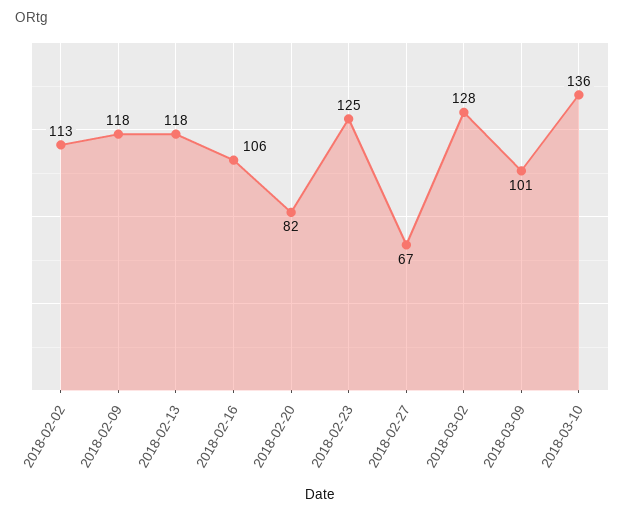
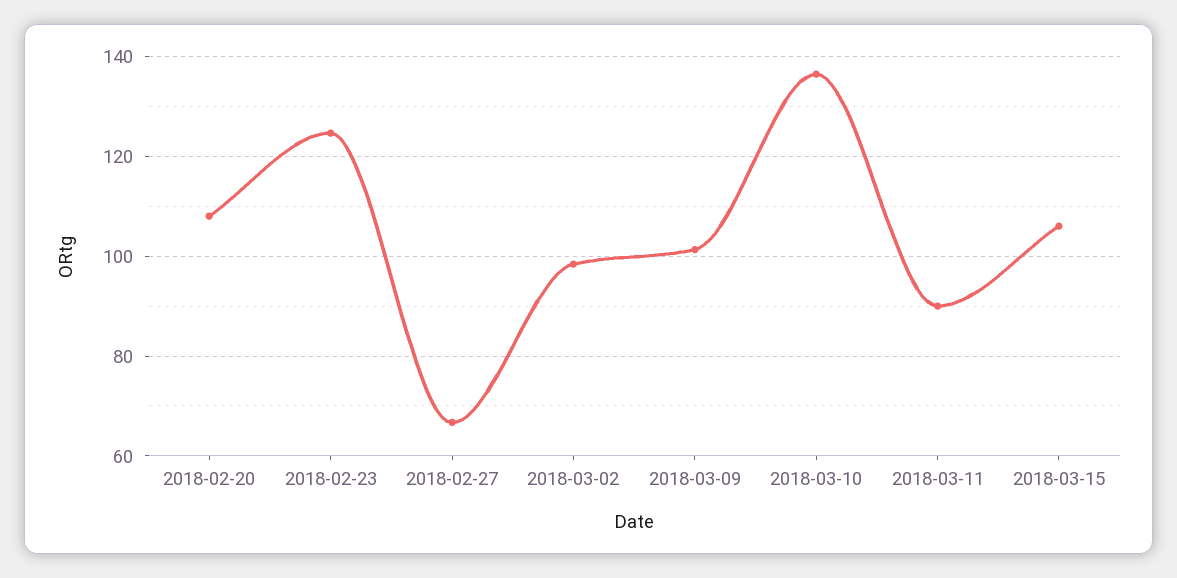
2018-02-02: 113 -> none
2018-02-09: 118 -> none
2018-02-13: 118 -> none
2018-02-16: 106 -> none
2018-02-20: 82 -> 108
2018-03-02: 128 -> 98
2018-03-11: none -> 90
2018-03-15: none -> 106

